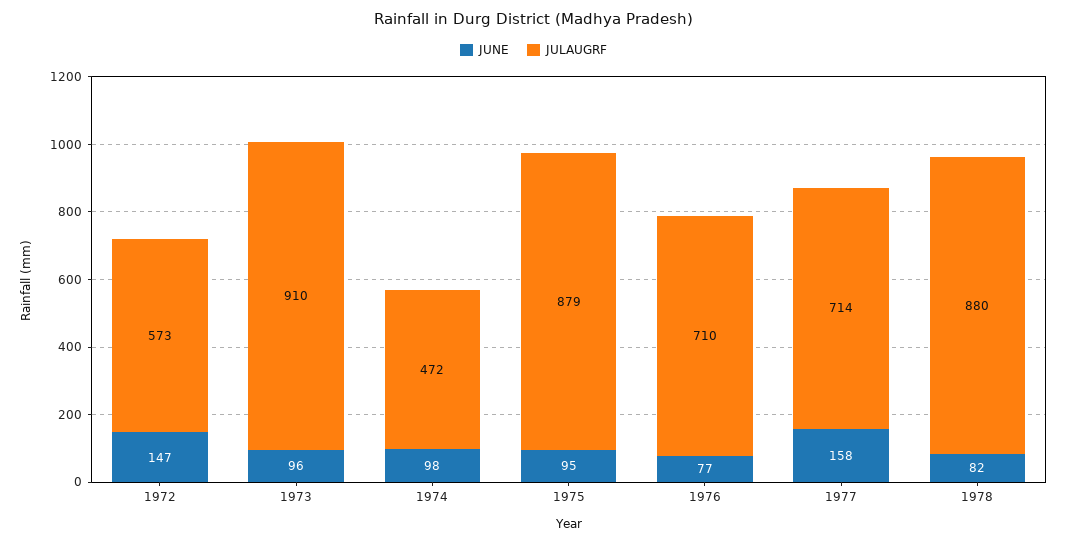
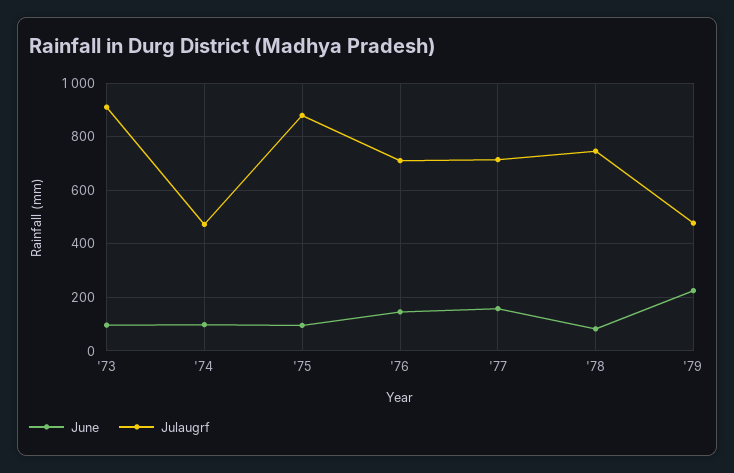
JUNE, 1972: 147 -> none
JULAUGRF, 1972: 573 -> none
JUNE, 1976: 77 -> 150
JULAUGRF, 1978: 880 -> 750
JUNE, '79: none -> 225
JULAUGRF, '79: none -> 475

